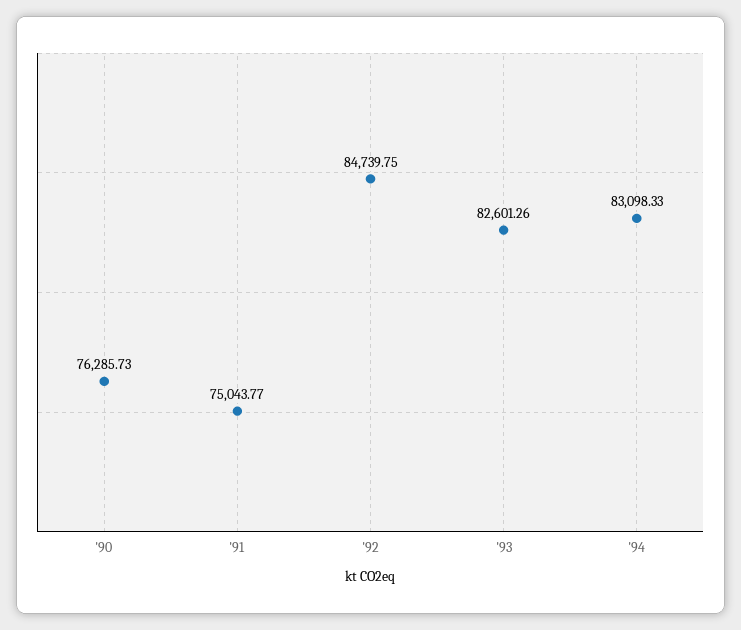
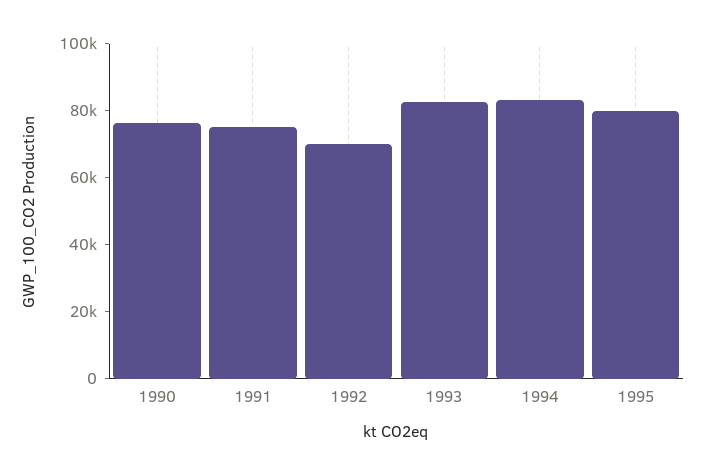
'92: 84739.75 -> 70000
1995: none -> 80000

